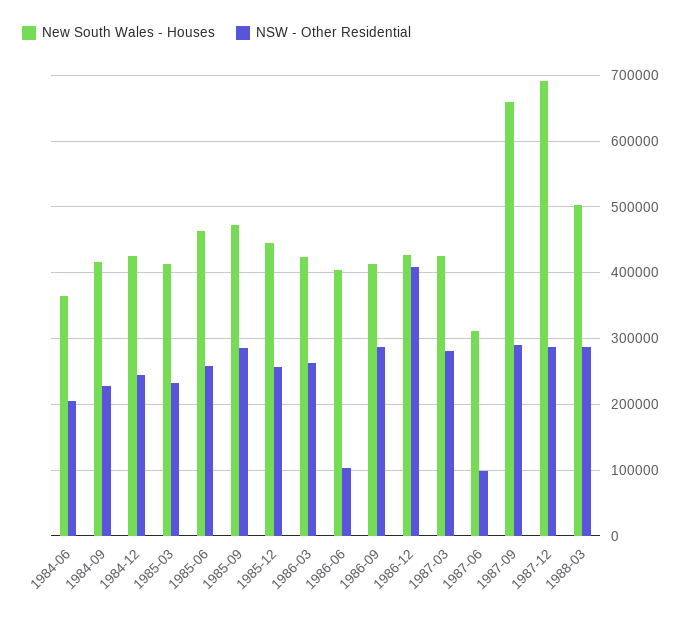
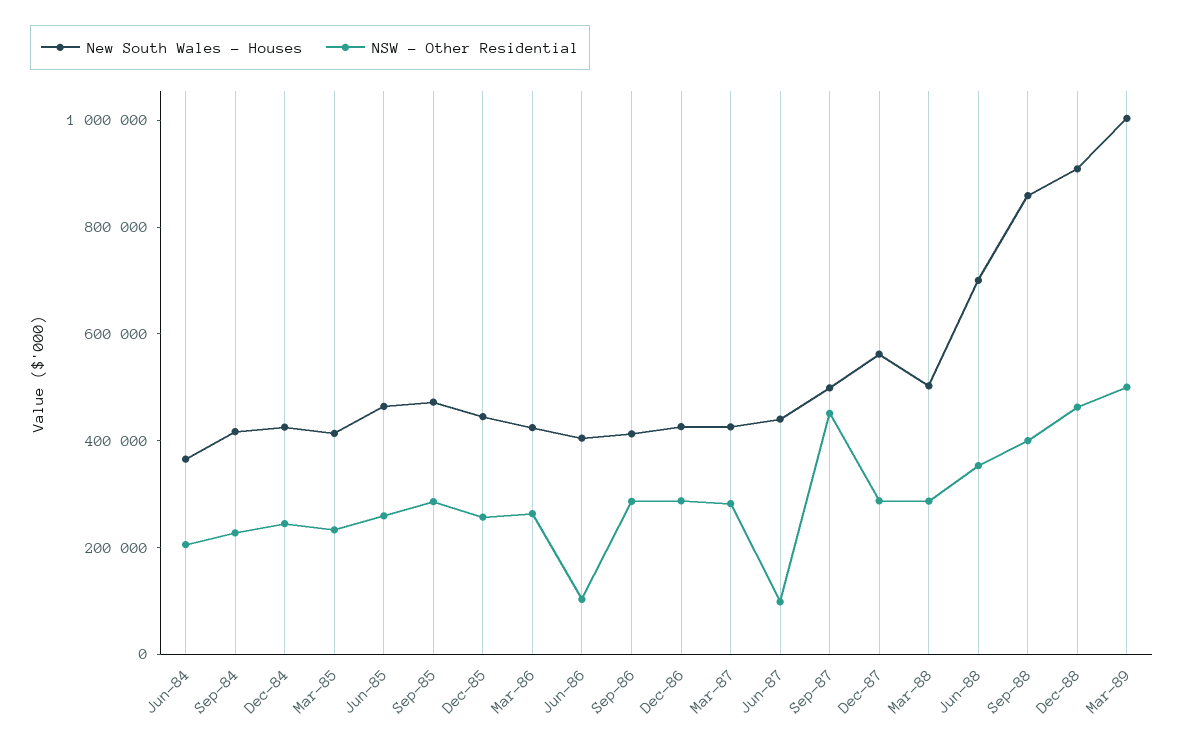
NSW - Other Residential, 1986-12: 410000 -> 300000
New South Wales - Houses, 1987-06: 310000 -> 450000
New South Wales - Houses, 1987-09: 660000 -> 500000
NSW - Other Residential, 1987-09: 290000 -> 450000
New South Wales - Houses, 1987-12: 690000 -> 550000
New South Wales - Houses, Jun-88: none -> 700000
NSW - Other Residential, Jun-88: none -> 350000
New South Wales - Houses, Sep-88: none -> 850000
NSW - Other Residential, Sep-88: none -> 400000
New South Wales - Houses, Dec-88: none -> 900000
NSW - Other Residential, Dec-88: none -> 450000
New South Wales - Houses, Mar-89: none -> 1000000
NSW - Other Residential, Mar-89: none -> 500000

